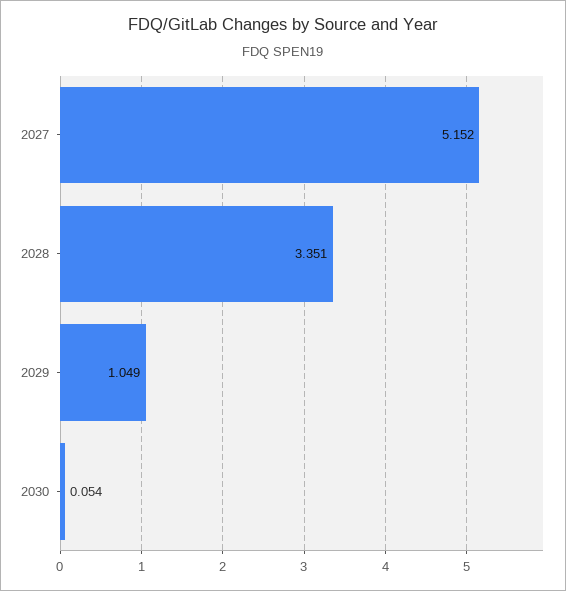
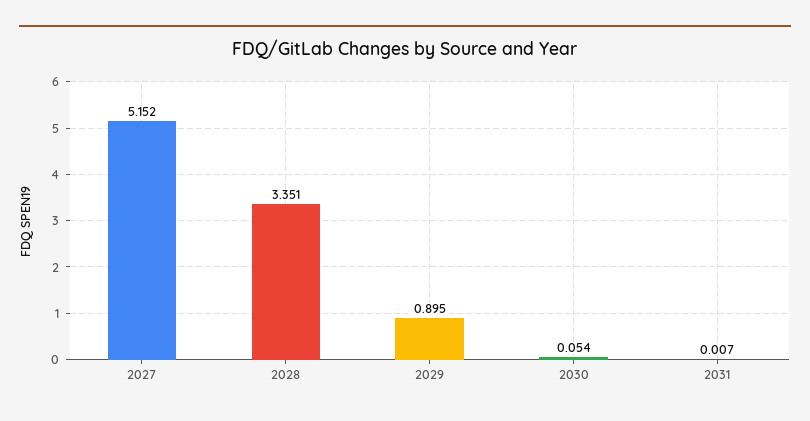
2029: 1.049 -> 0.895
2031: none -> 0.007

